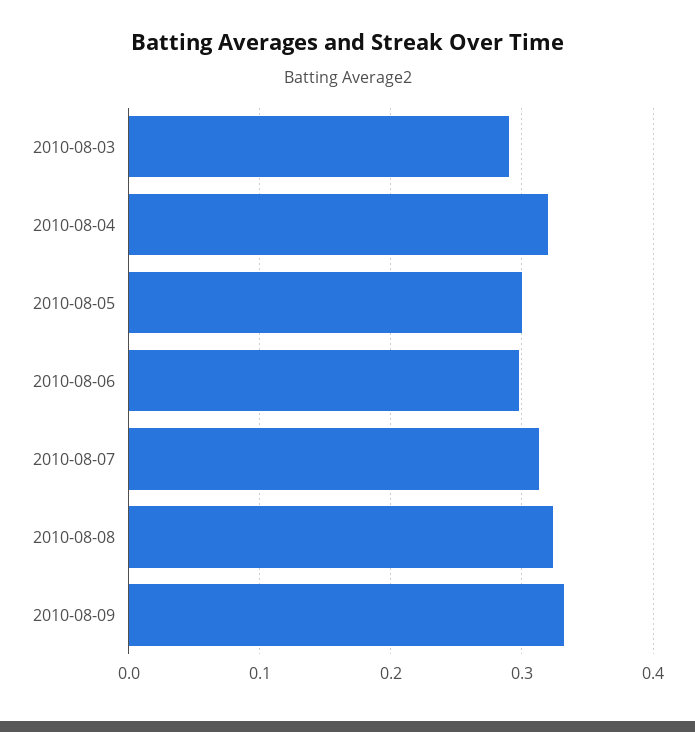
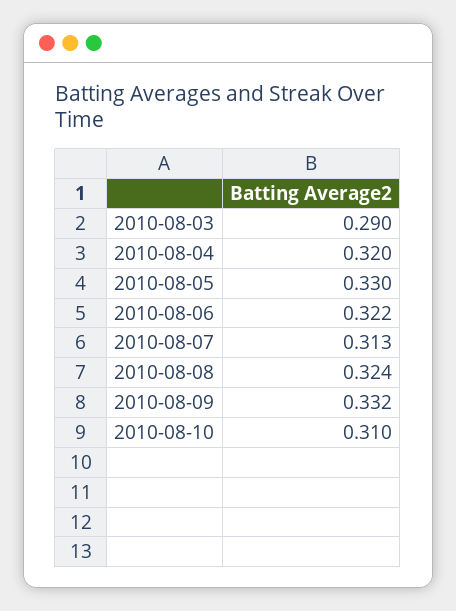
2010-08-05: 0.3 -> 0.33
2010-08-06: 0.3 -> 0.322
2010-08-10: none -> 0.31

